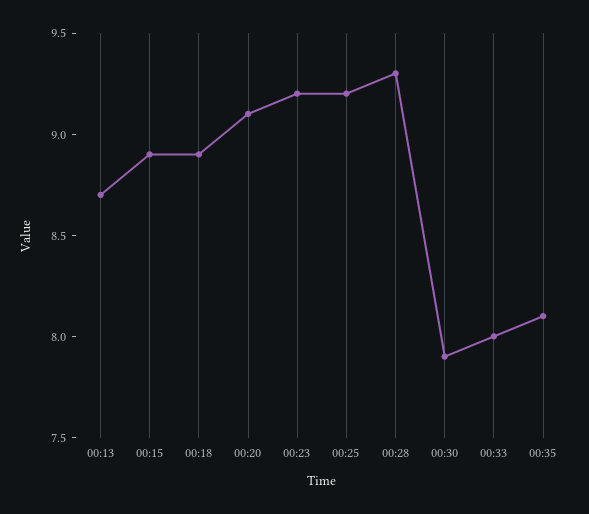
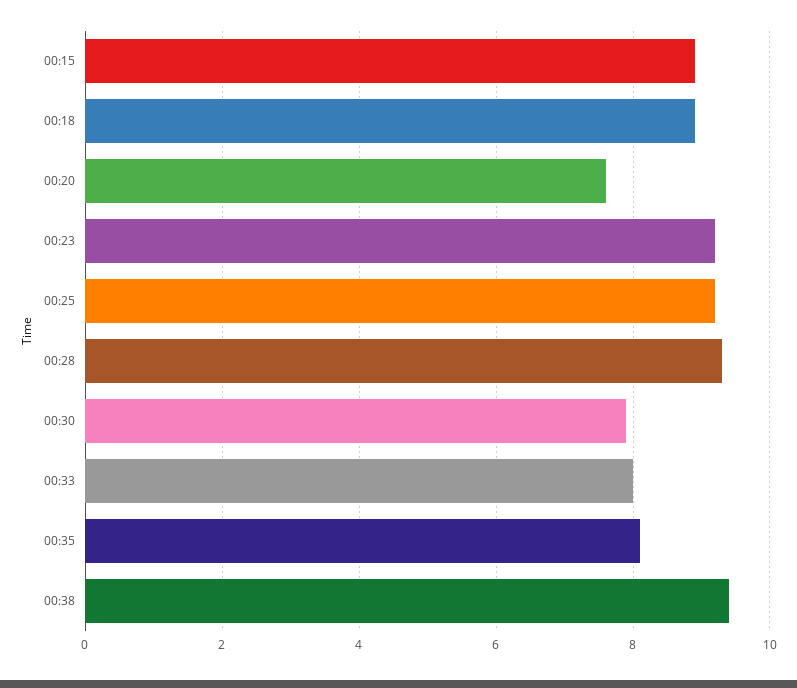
00:13: 8.7 -> none
00:20: 9.1 -> 7.5
00:38: none -> 9.5

